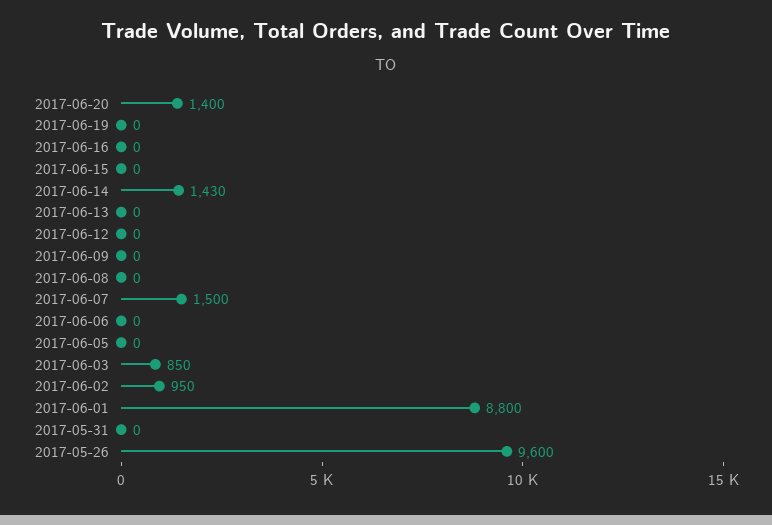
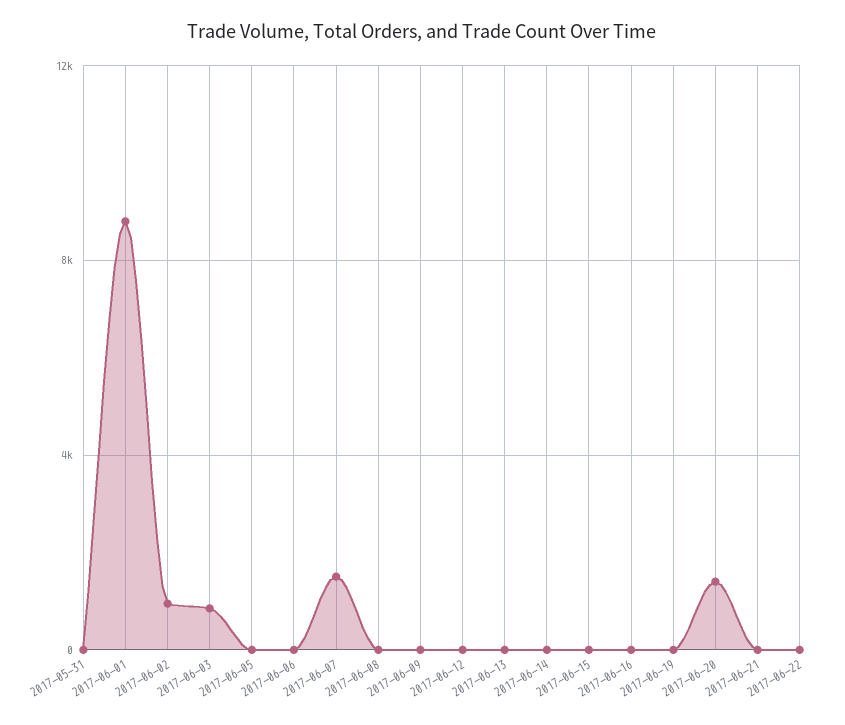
2017-06-14: 1430 -> 0
2017-05-26: 9600 -> none
2017-06-21: none -> 0
2017-06-22: none -> 0

